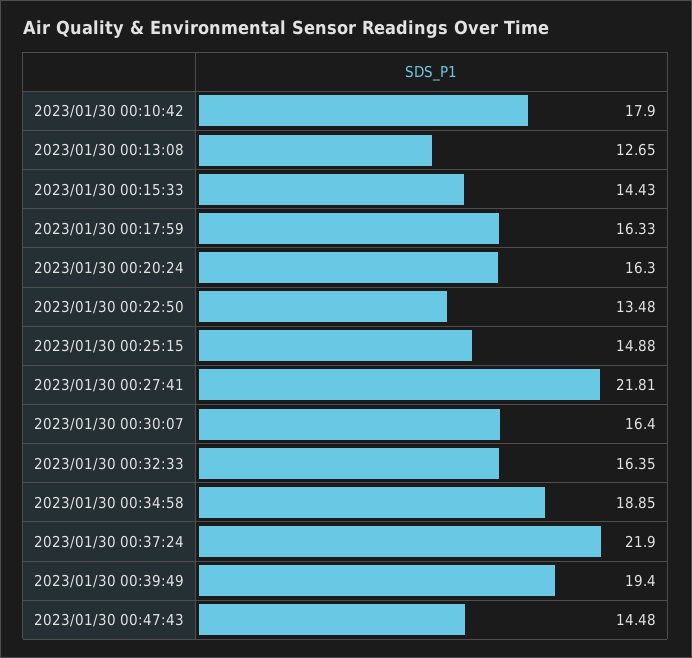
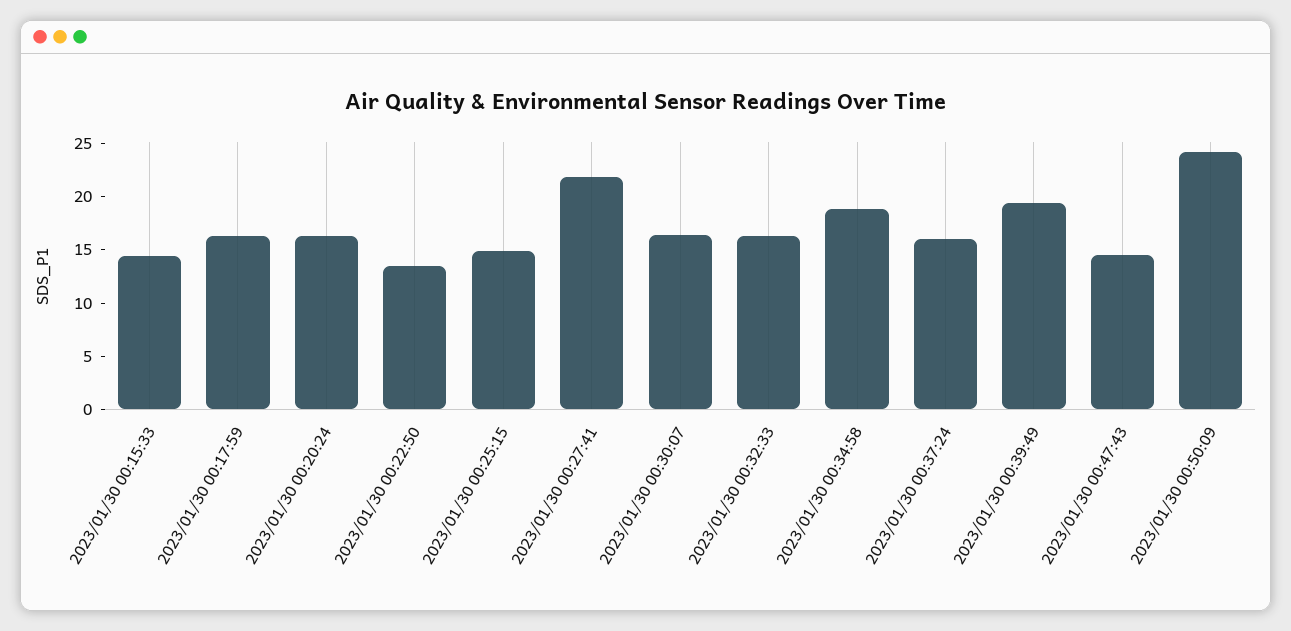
2023/01/30 00:10:42: 17.9 -> none
2023/01/30 00:13:08: 12.65 -> none
2023/01/30 00:37:24: 21.9 -> 16
2023/01/30 00:50:09: none -> 24

